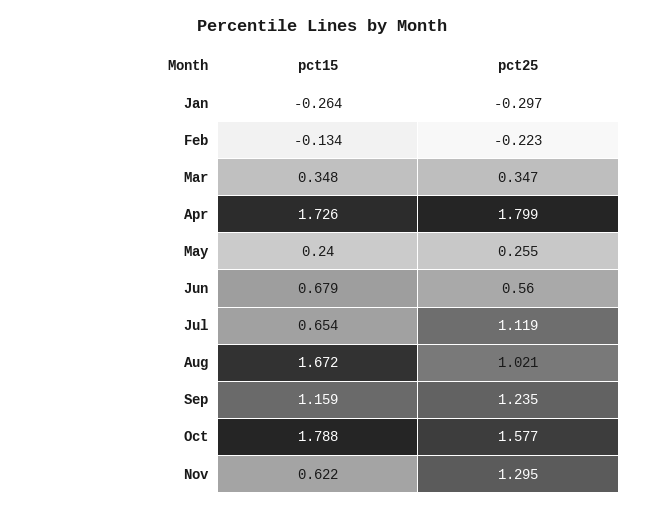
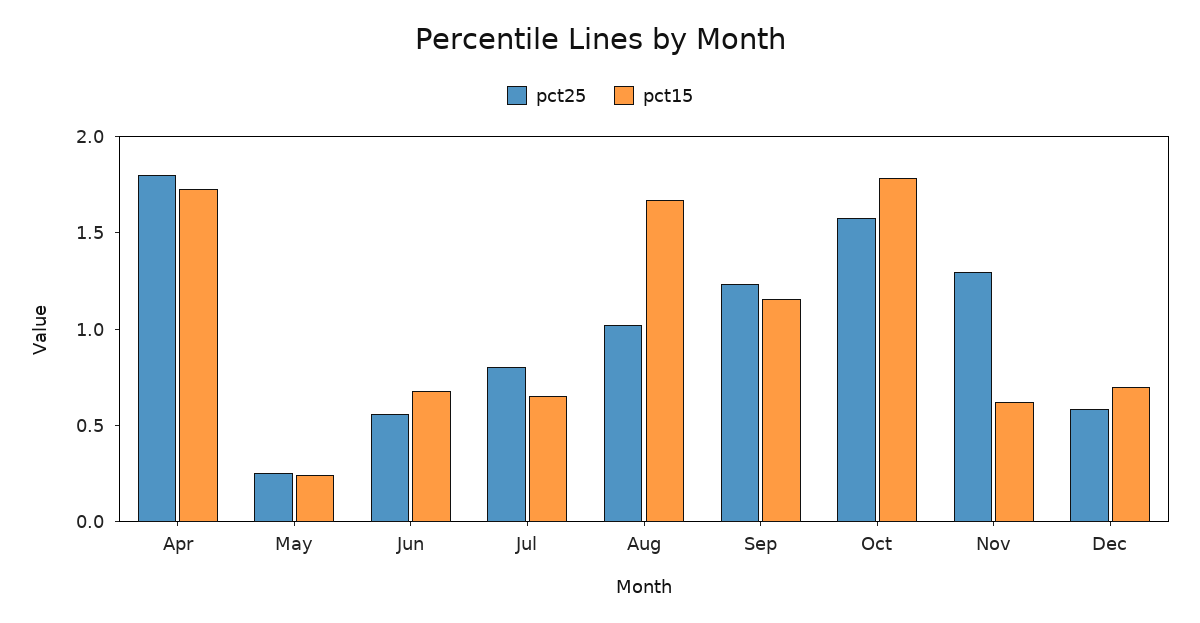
pct15, Jan: -0.264 -> none
pct25, Jan: -0.297 -> none
pct15, Feb: -0.134 -> none
pct25, Feb: -0.223 -> none
pct15, Mar: 0.348 -> none
pct25, Mar: 0.347 -> none
pct25, Jul: 1.119 -> 0.8
pct25, Dec: none -> 0.6
pct15, Dec: none -> 0.7

